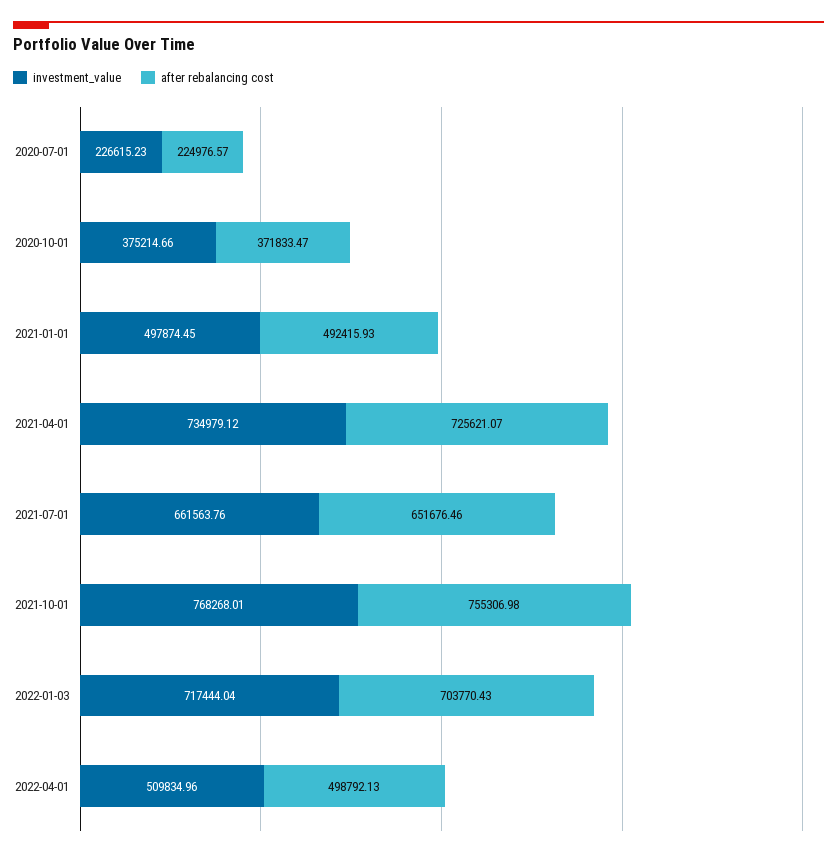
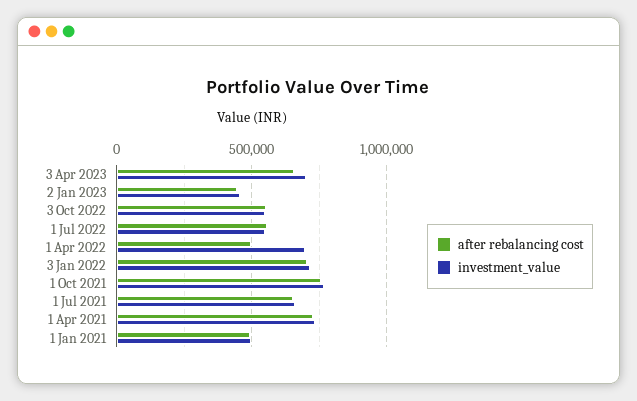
investment_value, 2020-07-01: 226615.23 -> none
after rebalancing cost, 2020-07-01: 224976.57 -> none
investment_value, 2020-10-01: 375214.66 -> none
after rebalancing cost, 2020-10-01: 371833.47 -> none
investment_value, 2022-04-01: 509834.96 -> 700000
after rebalancing cost, 3 Apr 2023: none -> 650000
investment_value, 3 Apr 2023: none -> 700000
after rebalancing cost, 2 Jan 2023: none -> 450000
investment_value, 2 Jan 2023: none -> 450000
after rebalancing cost, 3 Oct 2022: none -> 550000
investment_value, 3 Oct 2022: none -> 550000
after rebalancing cost, 1 Jul 2022: none -> 550000
investment_value, 1 Jul 2022: none -> 550000

